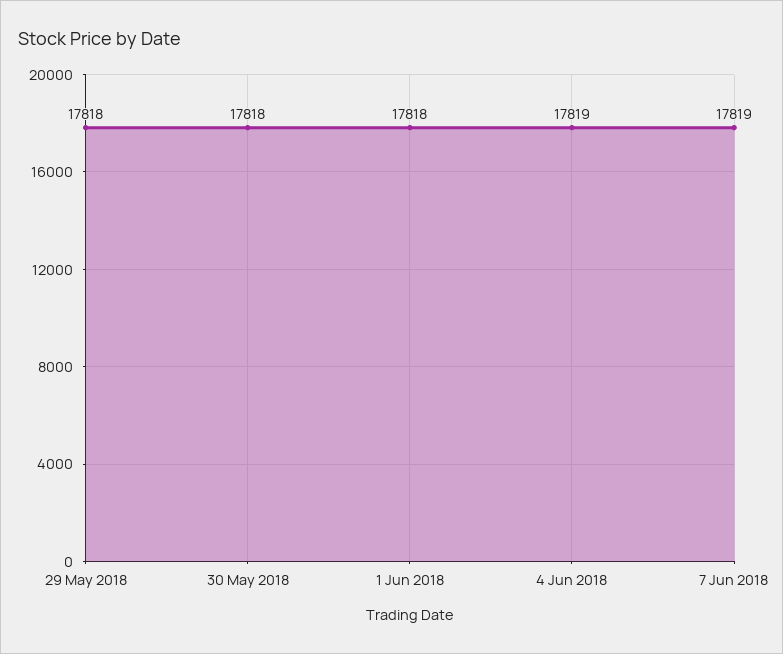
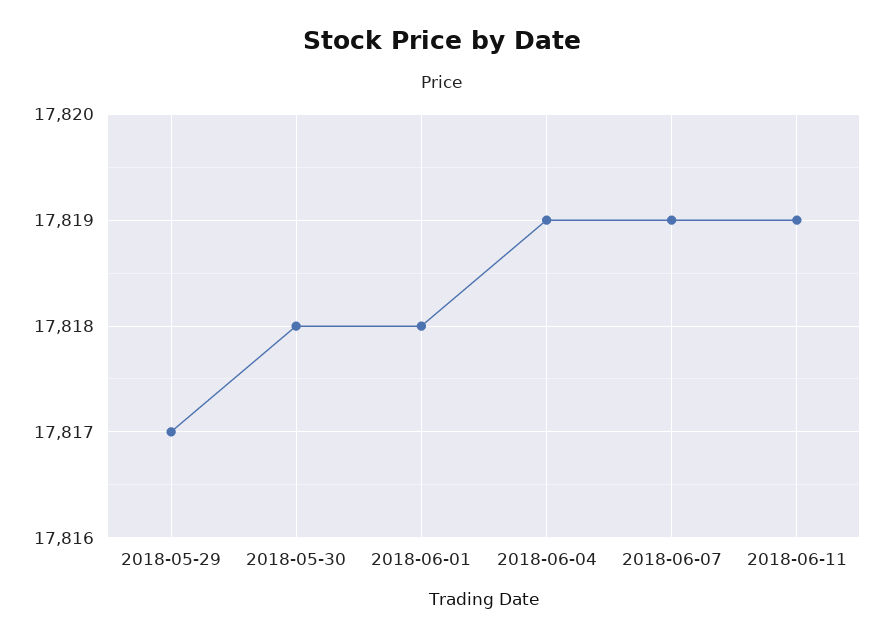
29 May 2018: 17818 -> 17817
2018-06-11: none -> 17819

